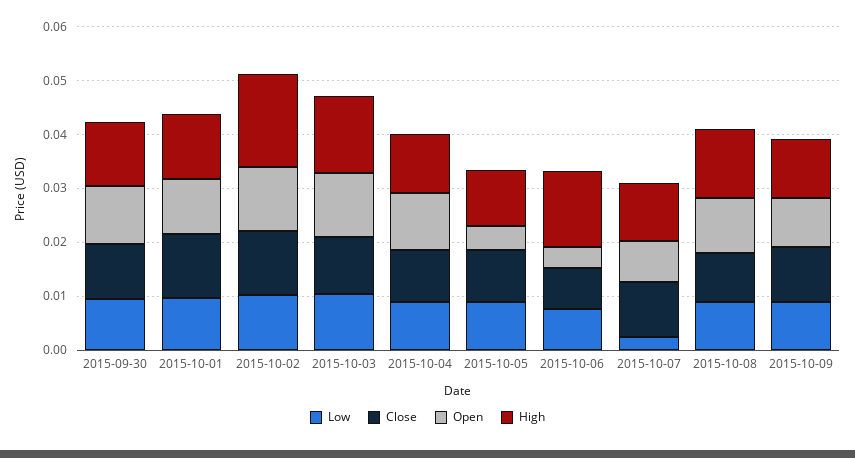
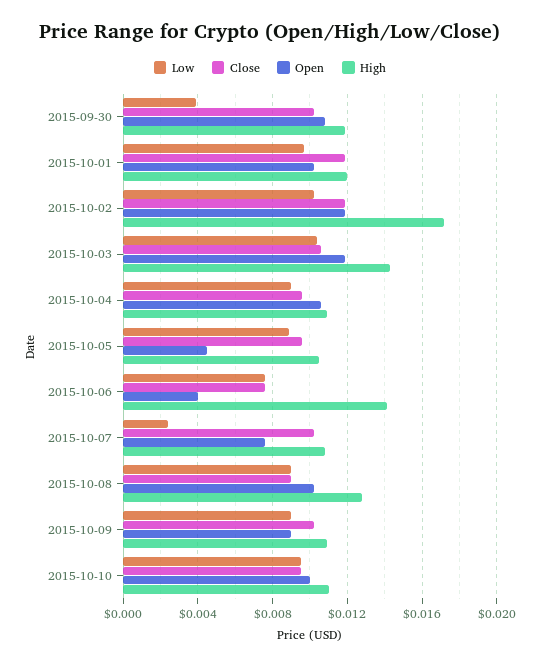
Low, 2015-09-30: 0.01 -> 0.004
Low, 2015-10-10: none -> 0.0095
Close, 2015-10-10: none -> 0.0095
Open, 2015-10-10: none -> 0.01
High, 2015-10-10: none -> 0.011

